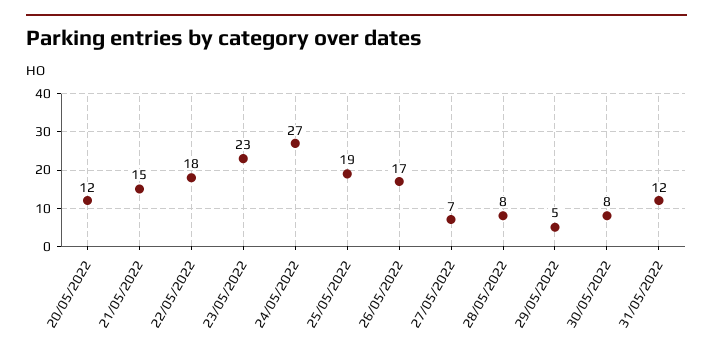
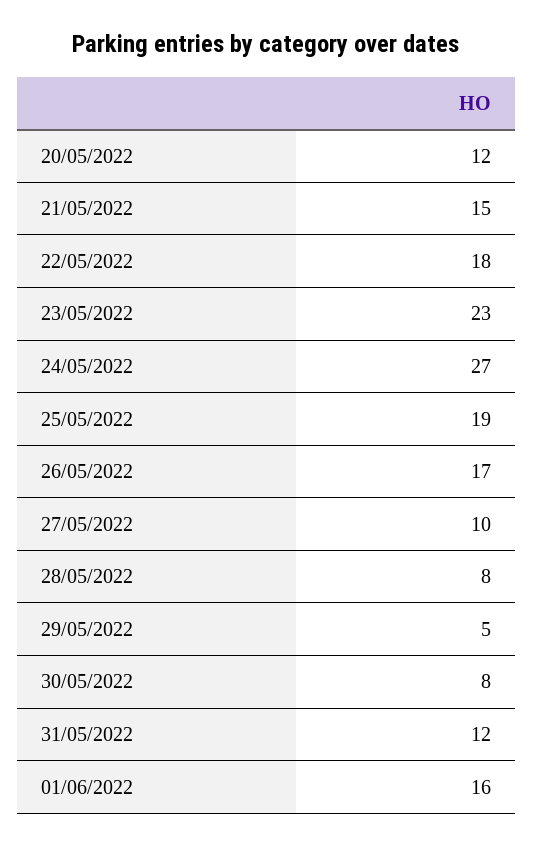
27/05/2022: 7 -> 10
01/06/2022: none -> 16

